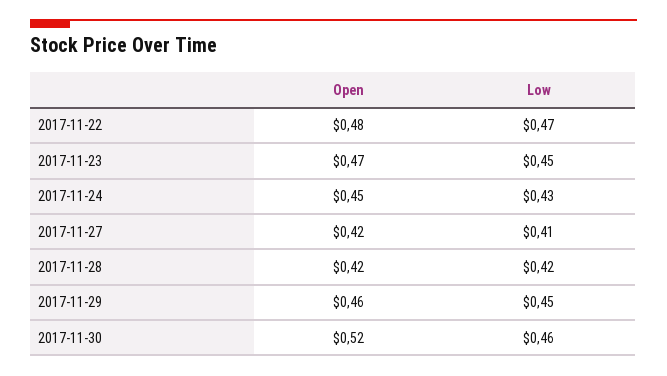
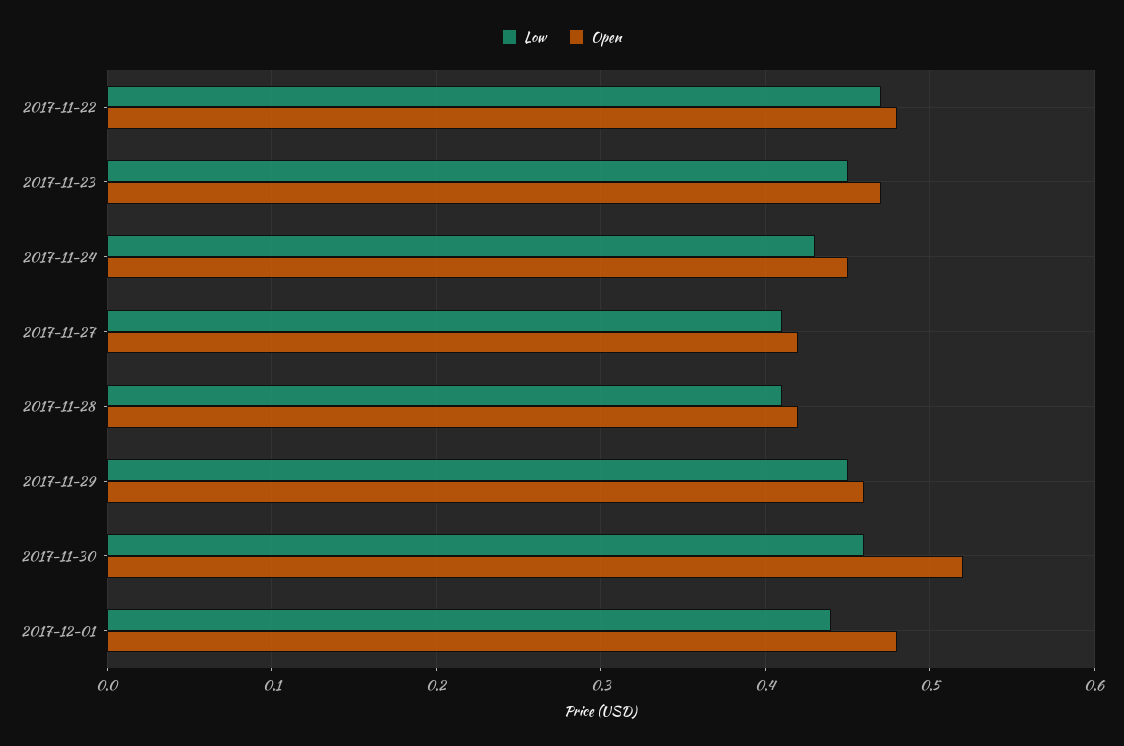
Low, 2017-11-28: 0.42 -> 0.41
Low, 2017-12-01: none -> 0.44
Open, 2017-12-01: none -> 0.48

